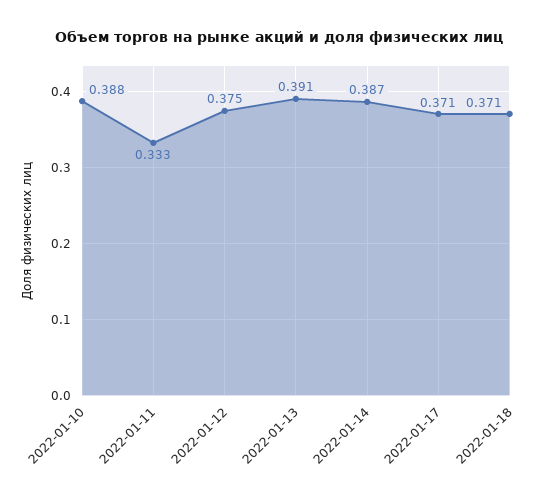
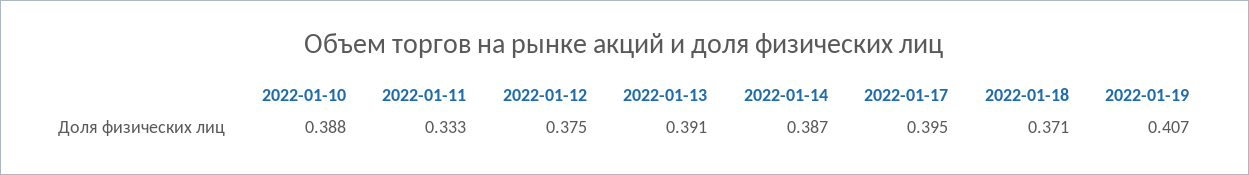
2022-01-17: 0.371 -> 0.395
2022-01-19: none -> 0.407

